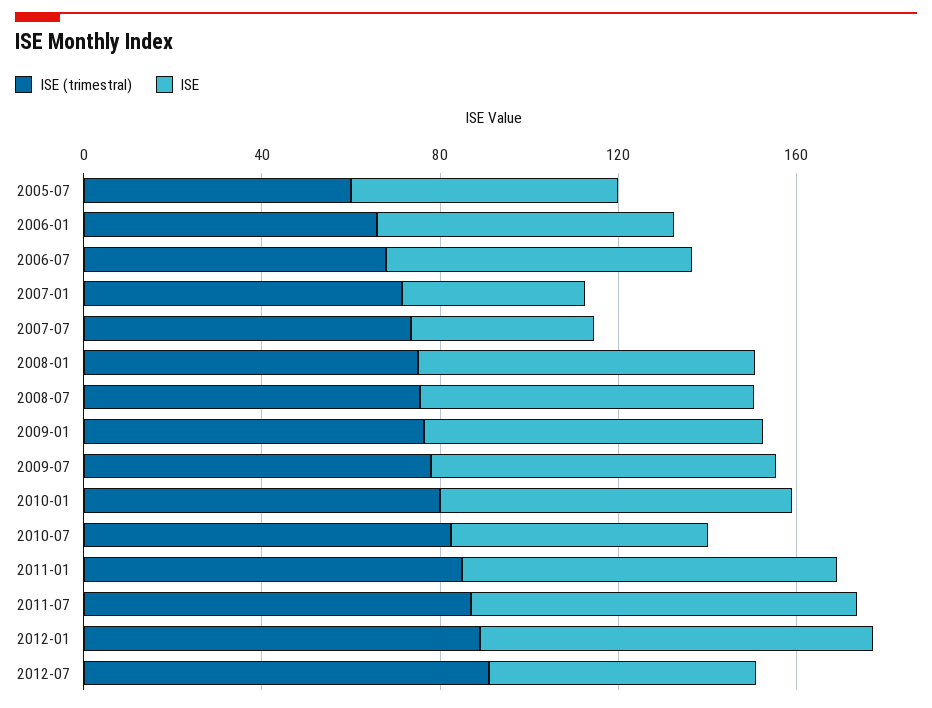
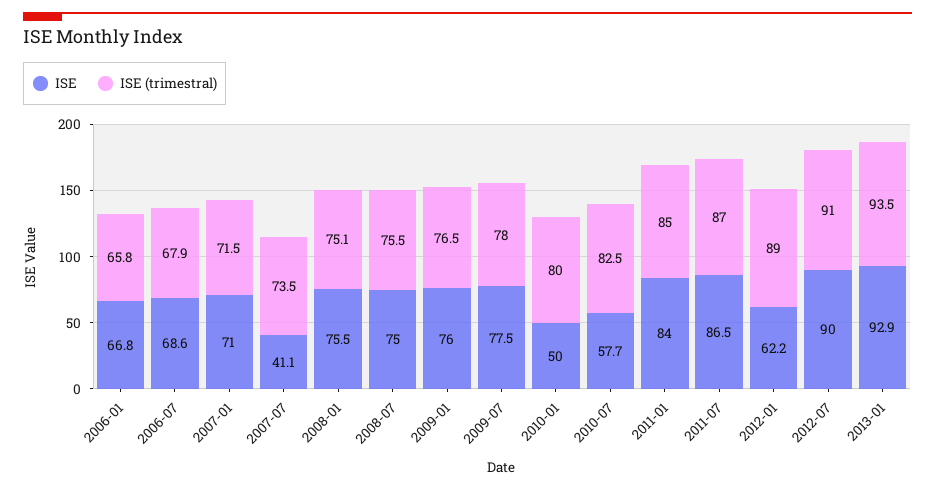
ISE (trimestral), 2005-07: 60 -> none
ISE, 2005-07: 60 -> none
ISE, 2007-01: 40 -> 71
ISE, 2010-01: 80 -> 50
ISE, 2012-01: 90 -> 62.2
ISE, 2012-07: 60 -> 90
ISE, 2013-01: none -> 92.9
ISE (trimestral), 2013-01: none -> 93.5

